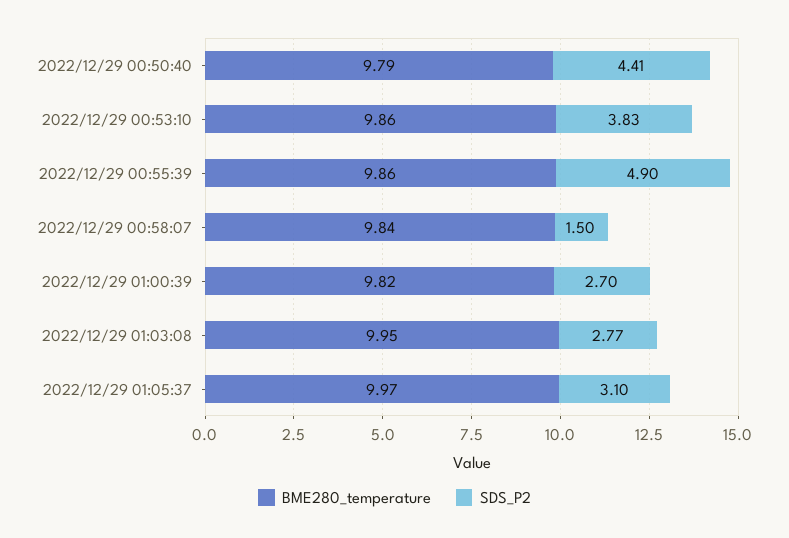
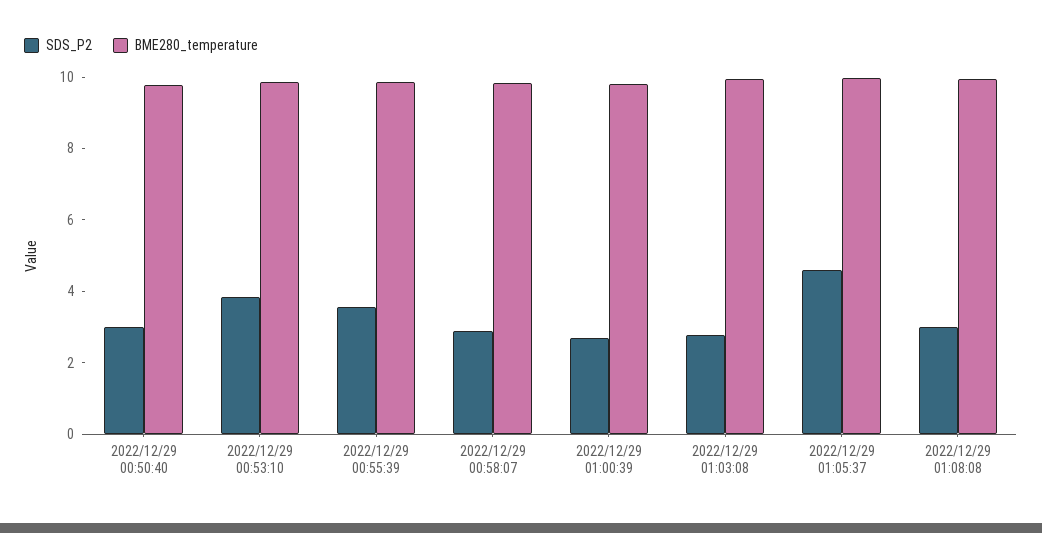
SDS_P2, 2022/12/29 00:50:40: 4.41 -> 3
SDS_P2, 2022/12/29 00:55:39: 4.9 -> 3.5
SDS_P2, 2022/12/29 00:58:07: 1.5 -> 3
SDS_P2, 2022/12/29 01:05:37: 3.1 -> 4.5
SDS_P2, 2022/12/29 01:08:08: none -> 3
BME280_temperature, 2022/12/29 01:08:08: none -> 10

